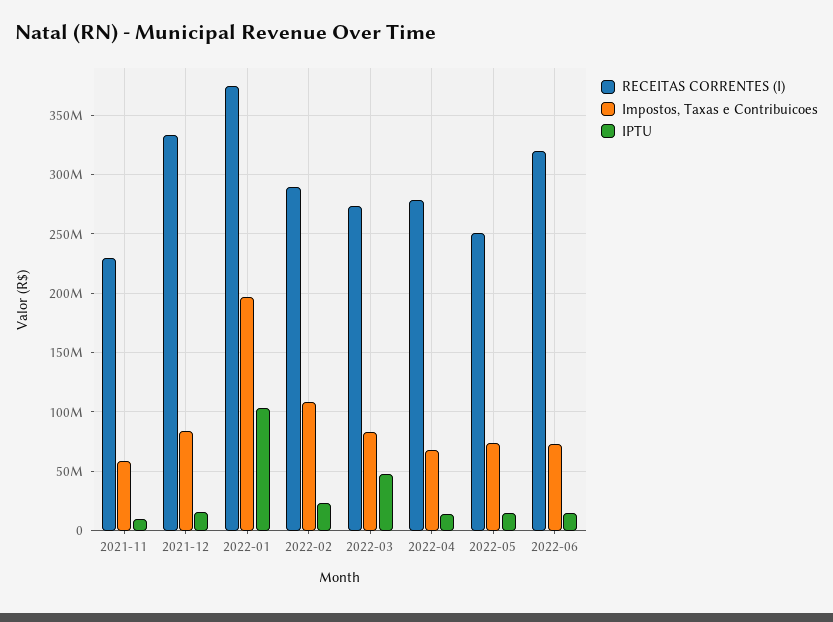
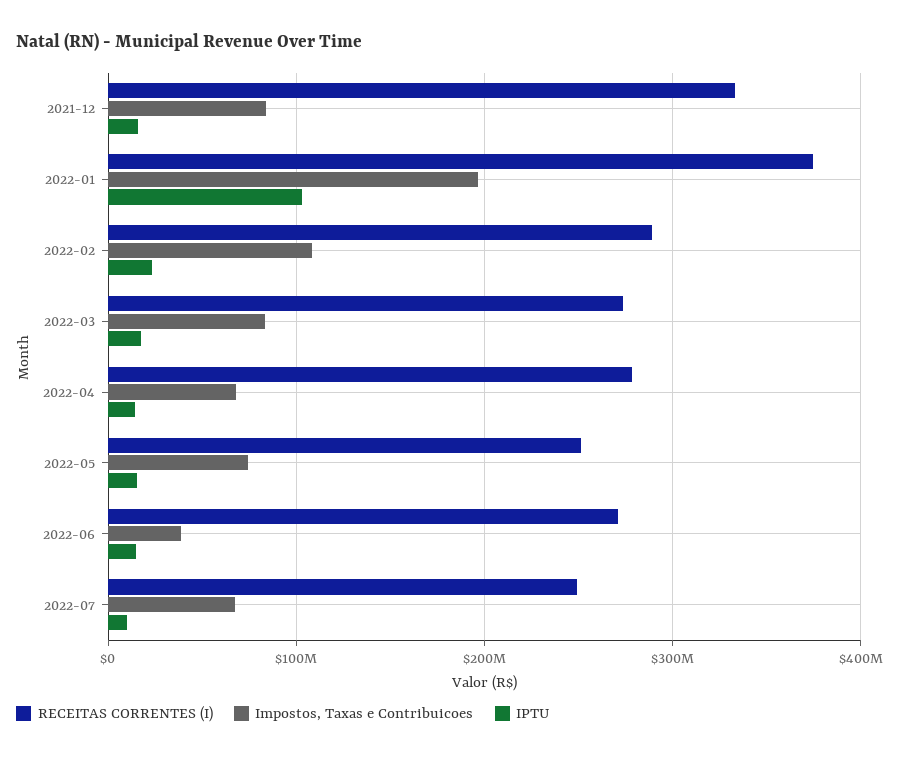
RECEITAS CORRENTES (I), 2021-11: 230000000 -> none
Impostos, Taxas e Contribuicoes, 2021-11: 60000000 -> none
IPTU, 2021-11: 10000000 -> none
IPTU, 2022-03: 50000000 -> 20000000
RECEITAS CORRENTES (I), 2022-06: 320000000 -> 270000000
Impostos, Taxas e Contribuicoes, 2022-06: 70000000 -> 40000000
RECEITAS CORRENTES (I), 2022-07: none -> 250000000
Impostos, Taxas e Contribuicoes, 2022-07: none -> 70000000
IPTU, 2022-07: none -> 10000000

